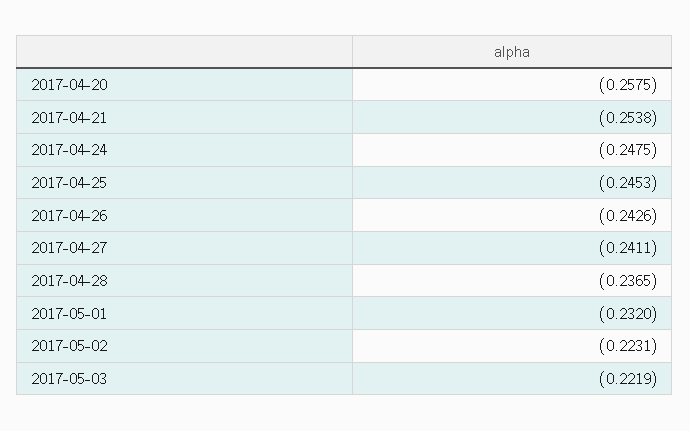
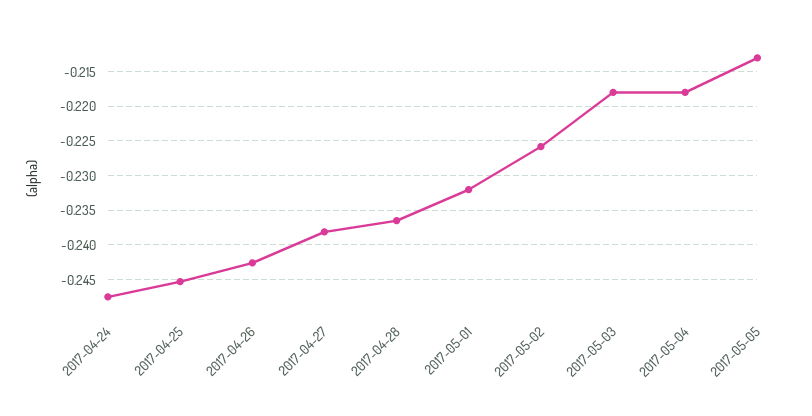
2017-04-20: -0.2575 -> none
2017-04-21: -0.2538 -> none
2017-04-27: -0.2411 -> -0.238
2017-05-02: -0.2231 -> -0.226
2017-05-03: -0.2219 -> -0.218
2017-05-04: none -> -0.218
2017-05-05: none -> -0.213

